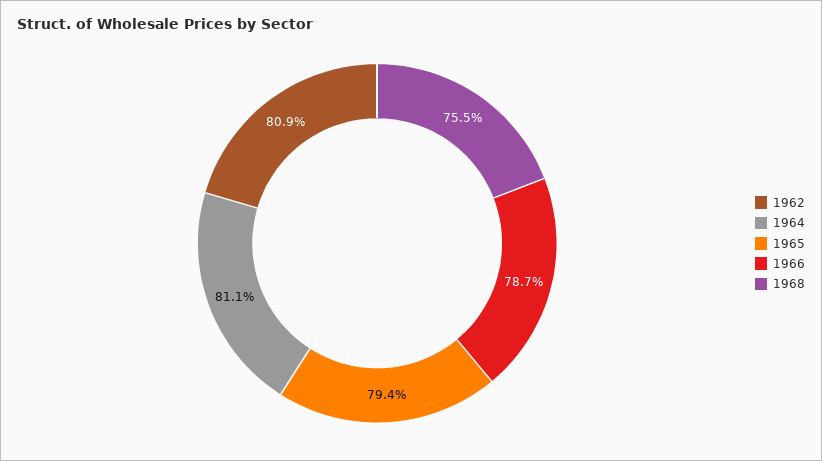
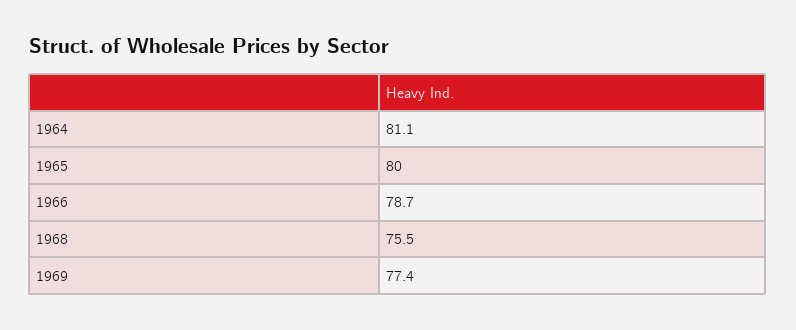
1962: 80.9 -> none
1965: 79.4 -> 80
1969: none -> 77.4

